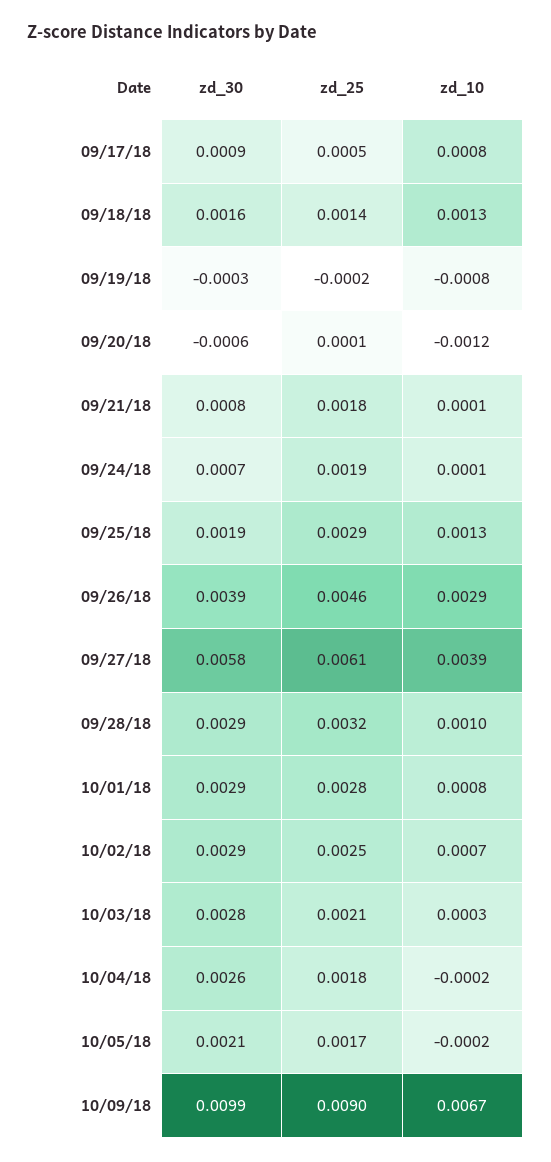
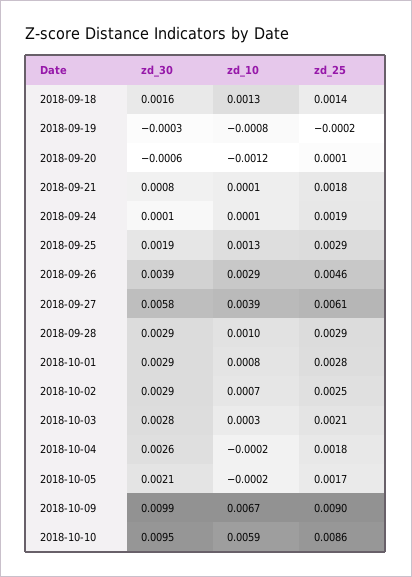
zd_30, 09/17/18: 0.0009 -> none
zd_25, 09/17/18: 0.0005 -> none
zd_10, 09/17/18: 0.0008 -> none
zd_30, 09/24/18: 0.0007 -> 0.0001
zd_25, 09/28/18: 0.0032 -> 0.0029
zd_30, 2018-10-10: none -> 0.0095
zd_10, 2018-10-10: none -> 0.0059
zd_25, 2018-10-10: none -> 0.0086

